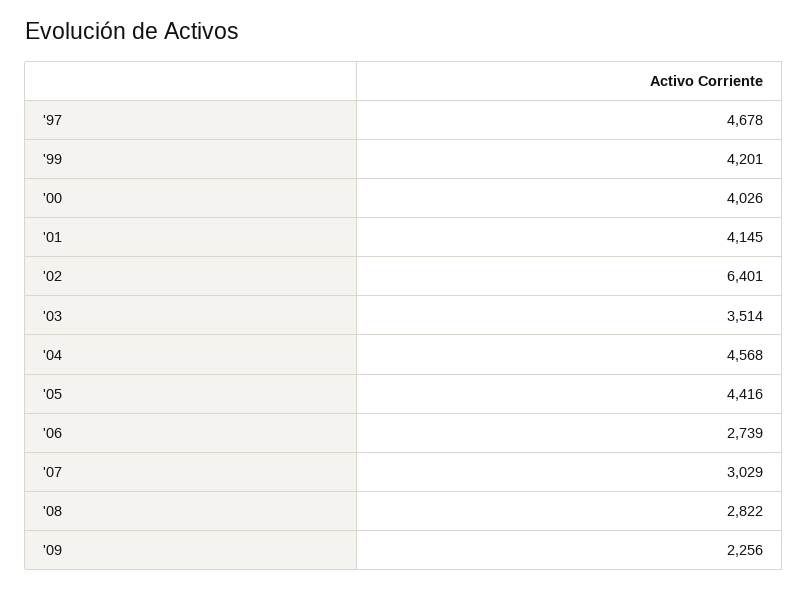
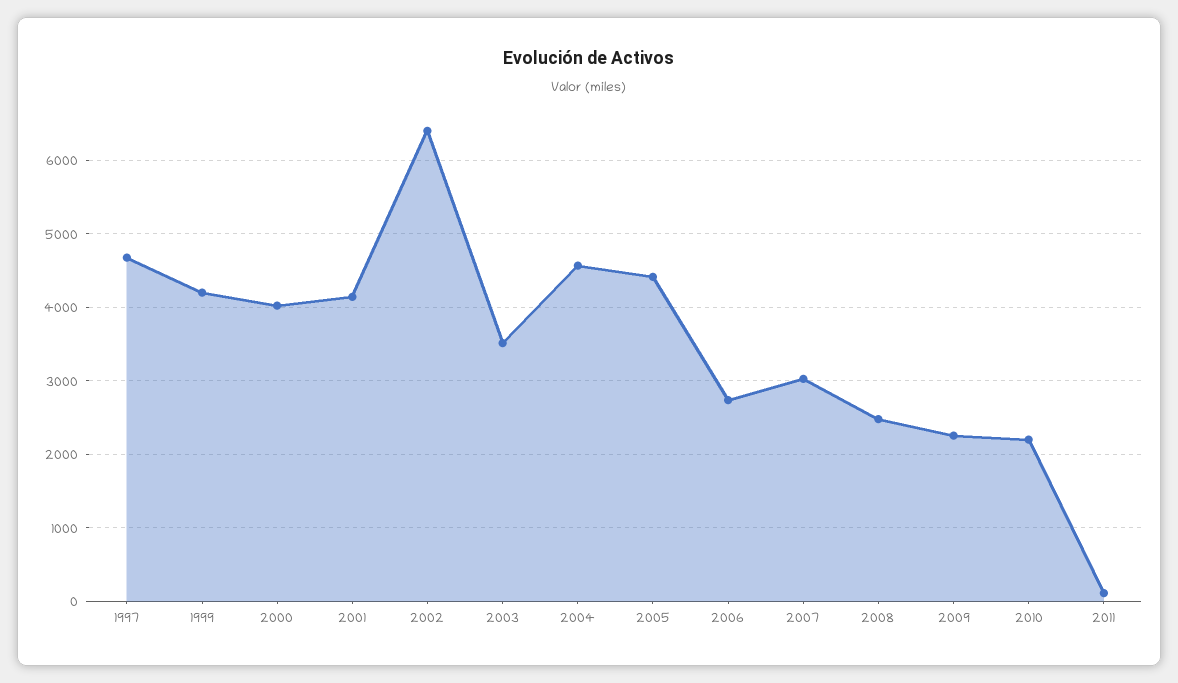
'08: 2822 -> 2500
2010: none -> 2200
2011: none -> 100

